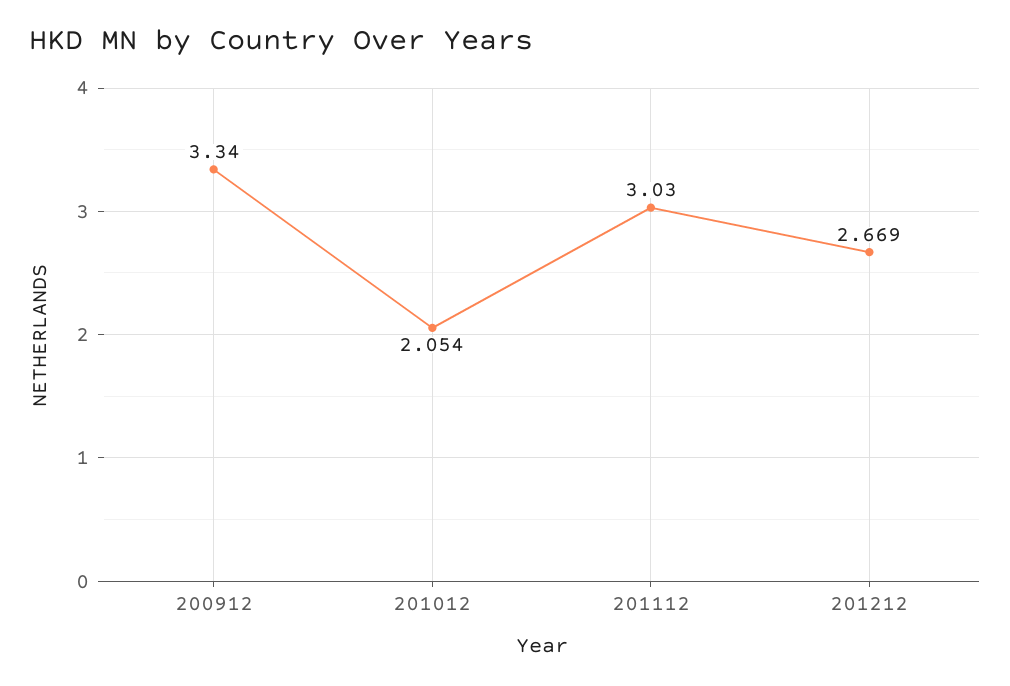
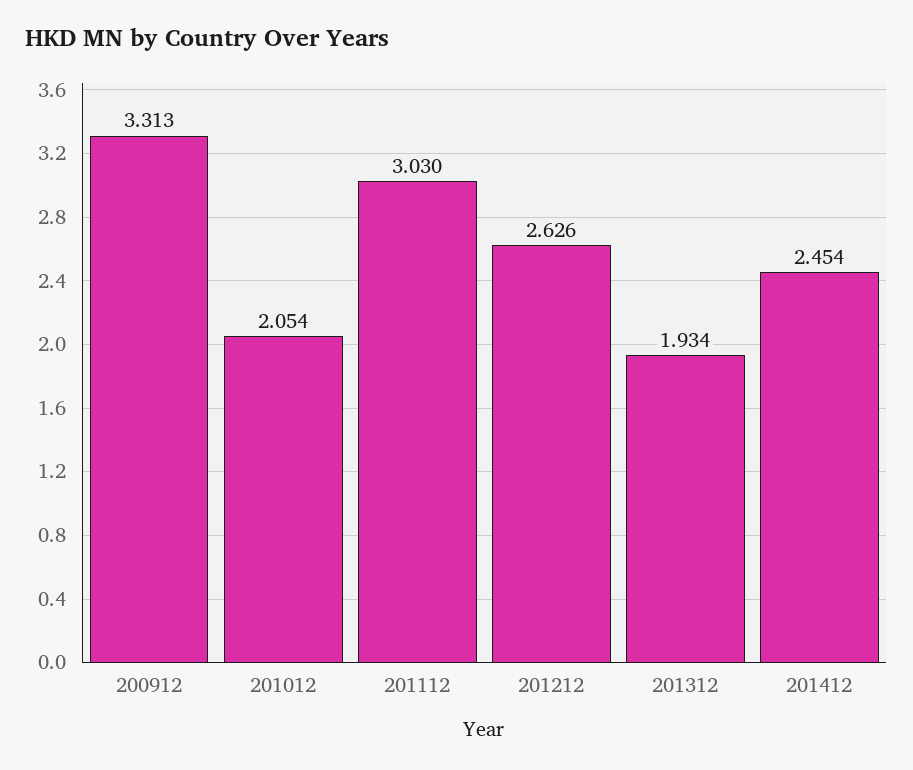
200912: 3.34 -> 3.313
201212: 2.669 -> 2.626
201312: none -> 1.934
201412: none -> 2.454

